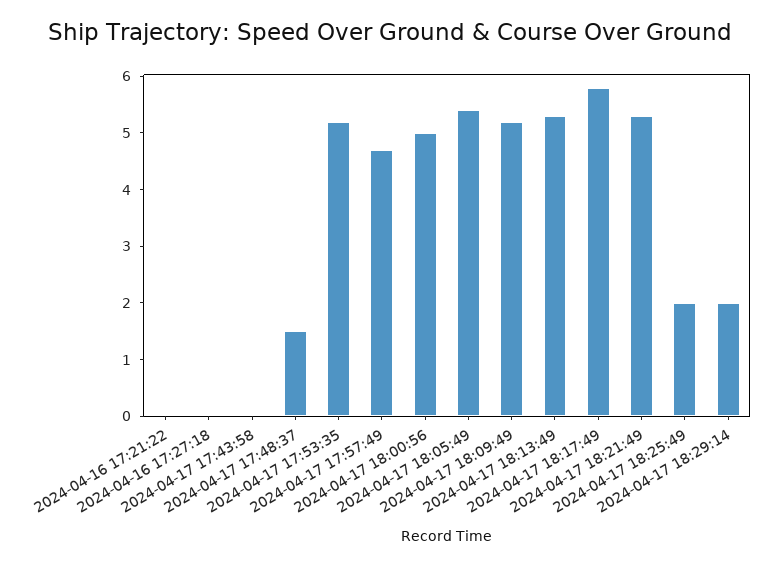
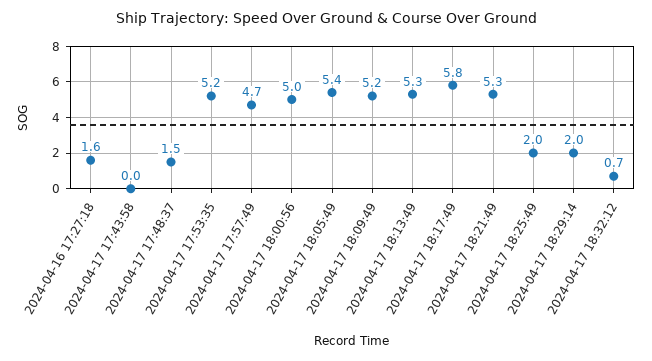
2024-04-16 17:21:22: 0 -> none
2024-04-16 17:27:18: 0 -> 1.6
2024-04-17 18:32:12: none -> 0.7

